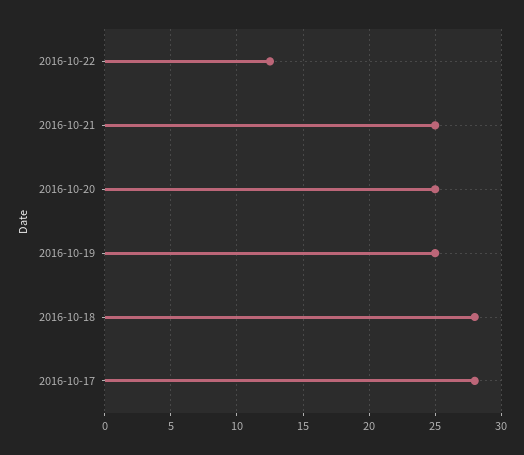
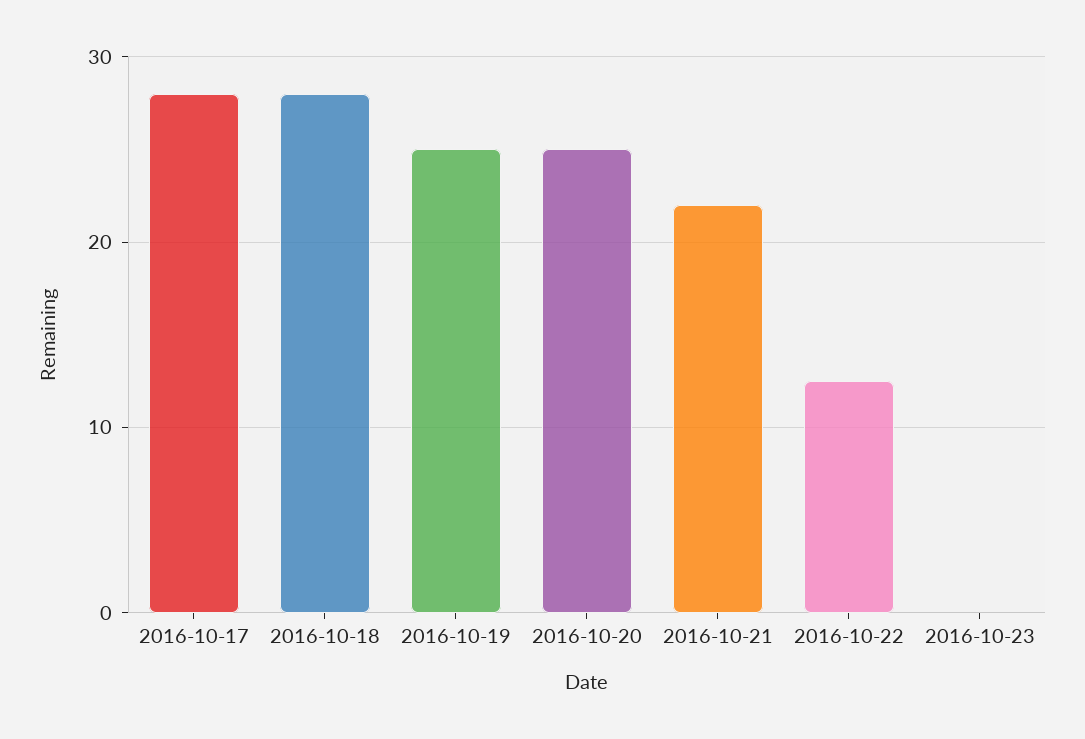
2016-10-21: 25 -> 22
2016-10-23: none -> 0

